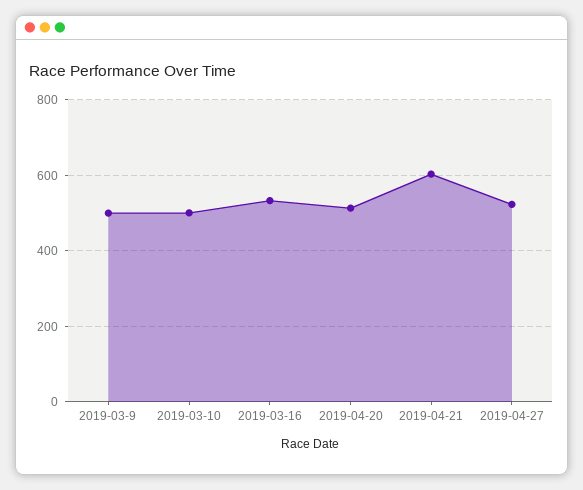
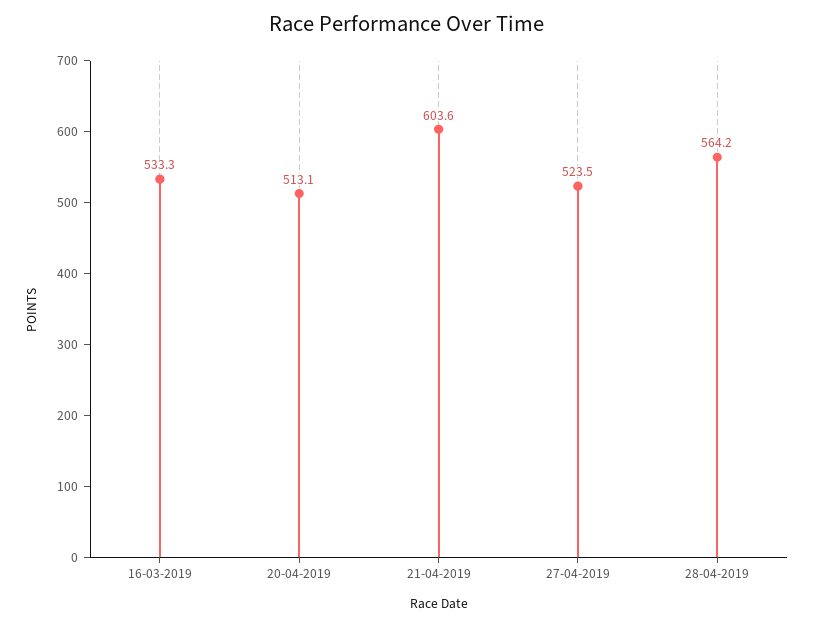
2019-03-9: 500 -> none
2019-03-10: 500 -> none
28-04-2019: none -> 564.2

